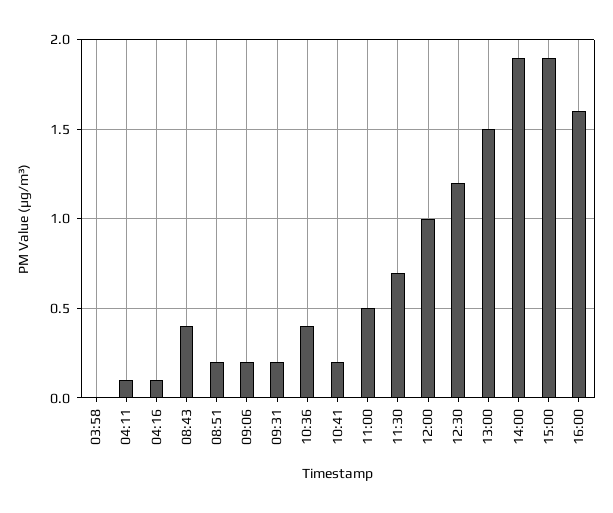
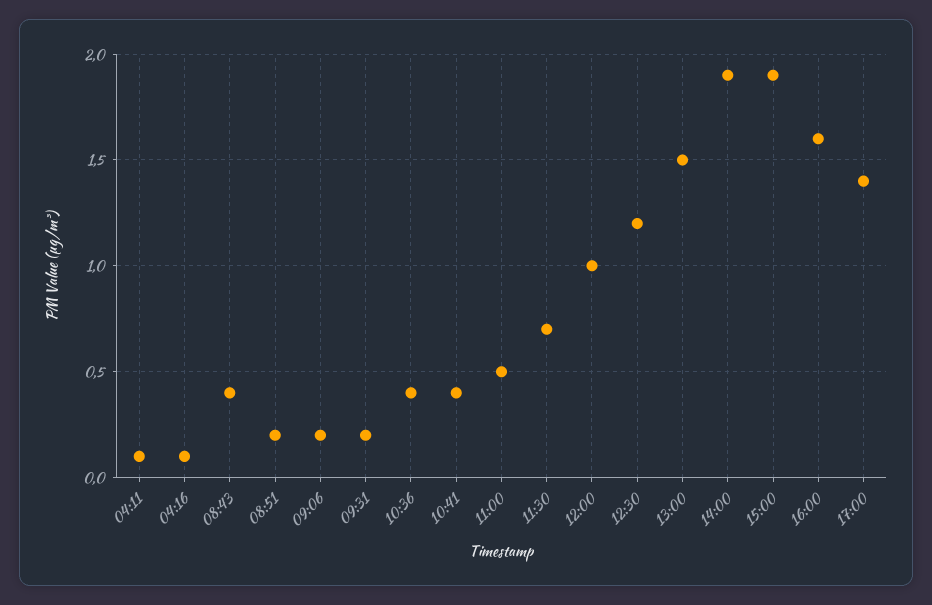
03:58: 0 -> none
10:41: 0.2 -> 0.4
17:00: none -> 1.4

